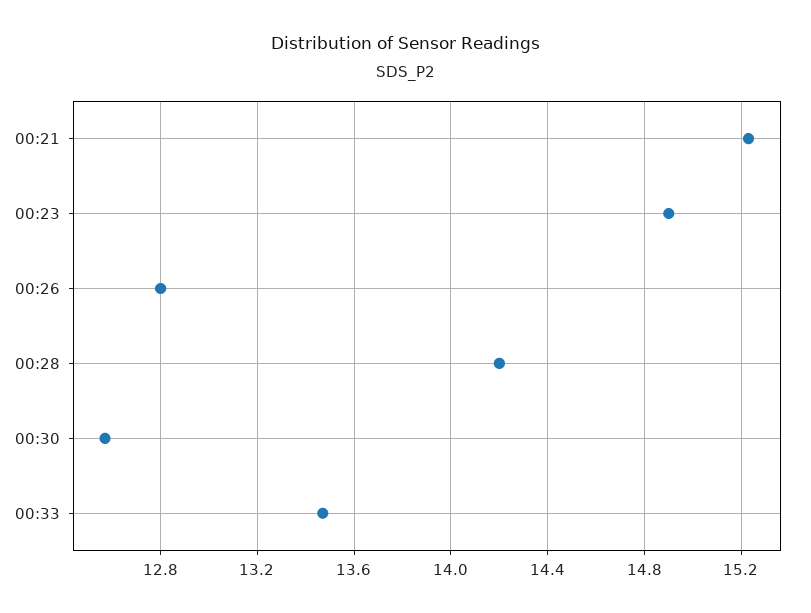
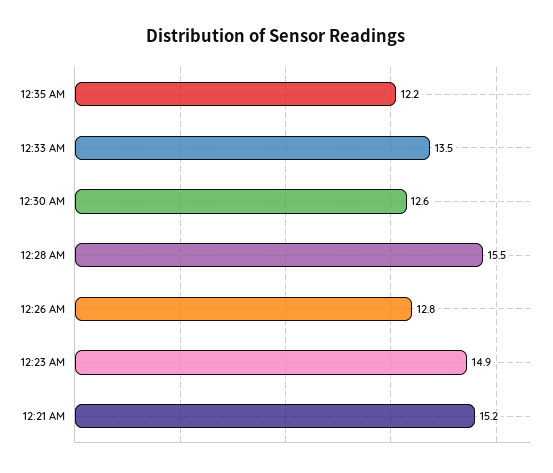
00:28: 14.2 -> 15.5
12:35 AM: none -> 12.2

